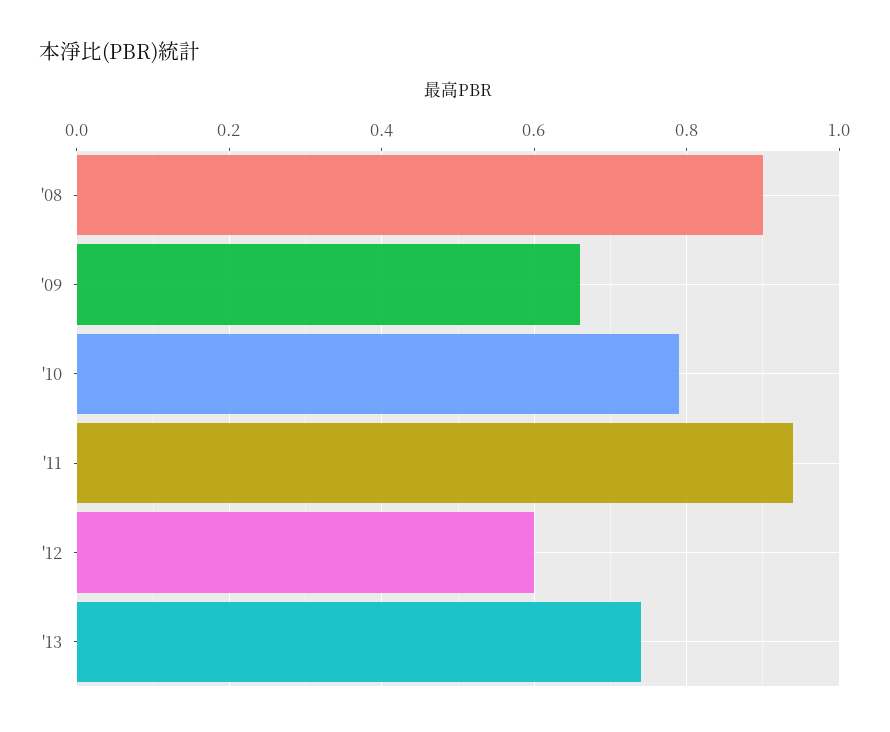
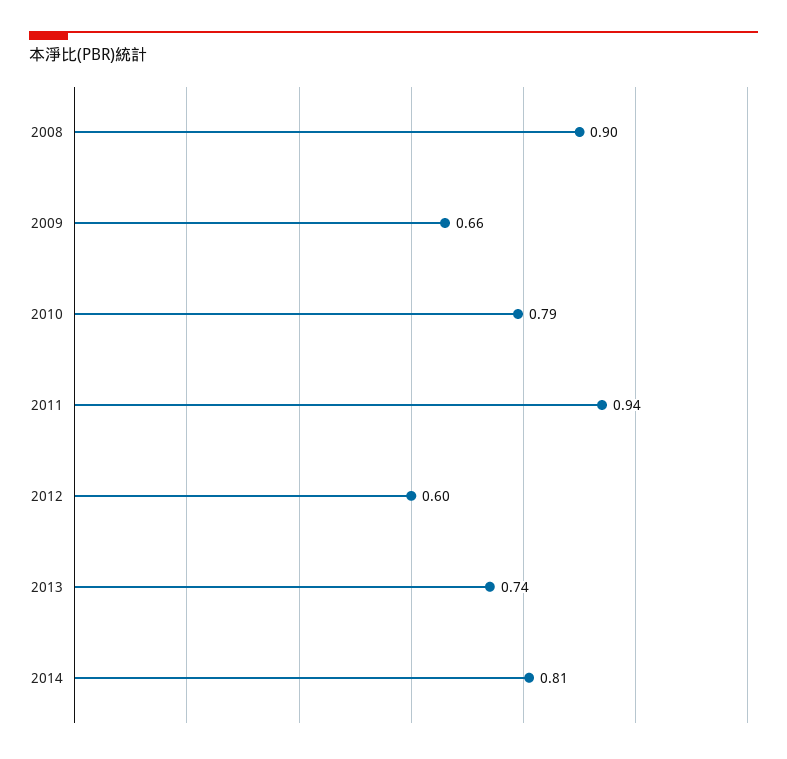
2014: none -> 0.81

